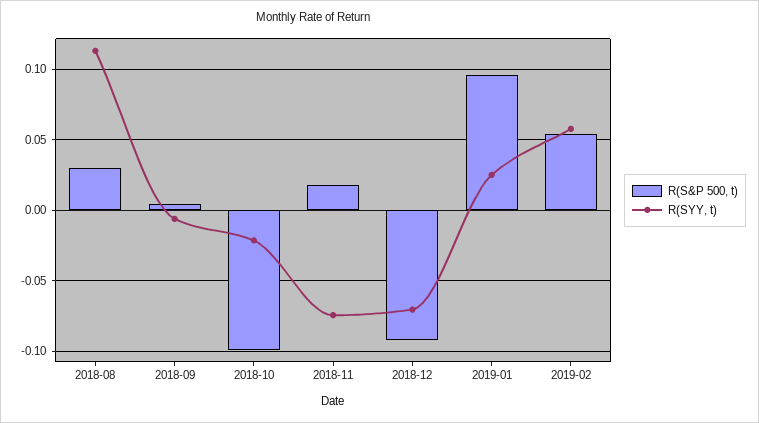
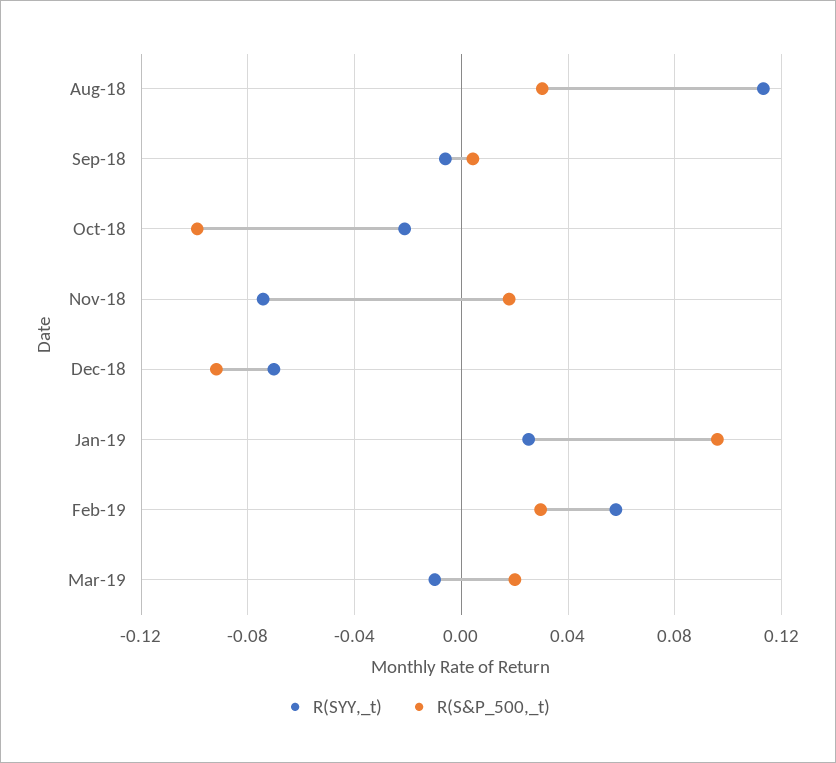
R(S&P 500, t), 2019-02: 0.055 -> 0.03
R(SYY, t), Mar-19: none -> -0.01
R(S&P 500, t), Mar-19: none -> 0.02

